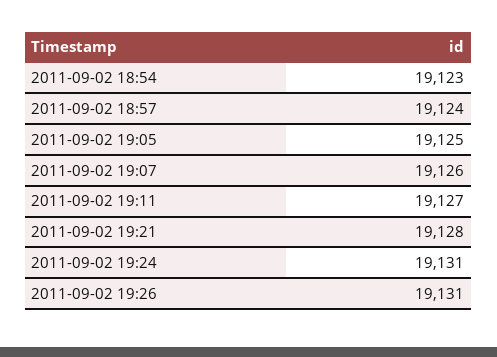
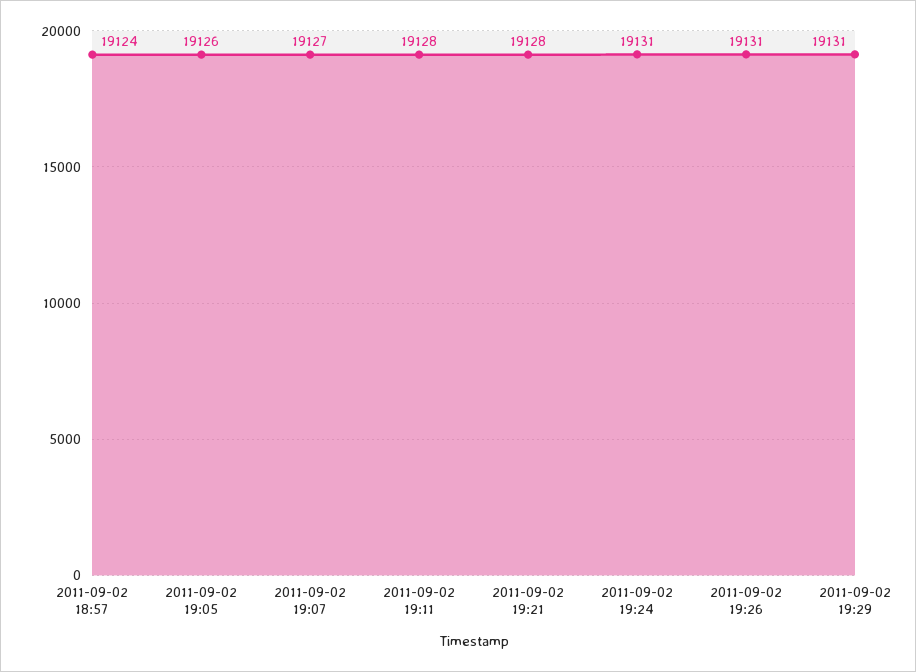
2011-09-02 18:54: 19123 -> none
2011-09-02 19:05: 19125 -> 19126
2011-09-02 19:07: 19126 -> 19127
2011-09-02 19:11: 19127 -> 19128
2011-09-02 19:29: none -> 19131

